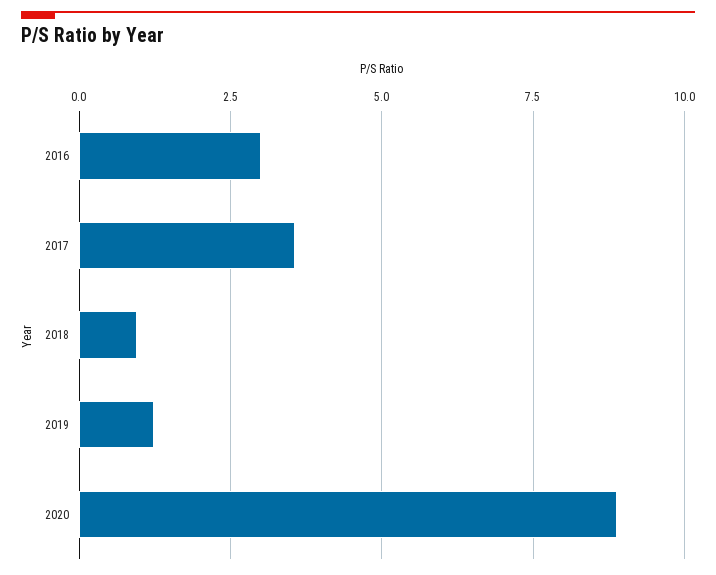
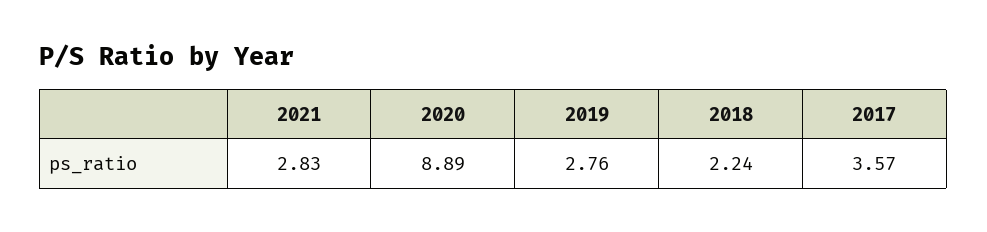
2016: 3 -> none
2018: 1 -> 2.24
2019: 1.25 -> 2.76
2021: none -> 2.83

